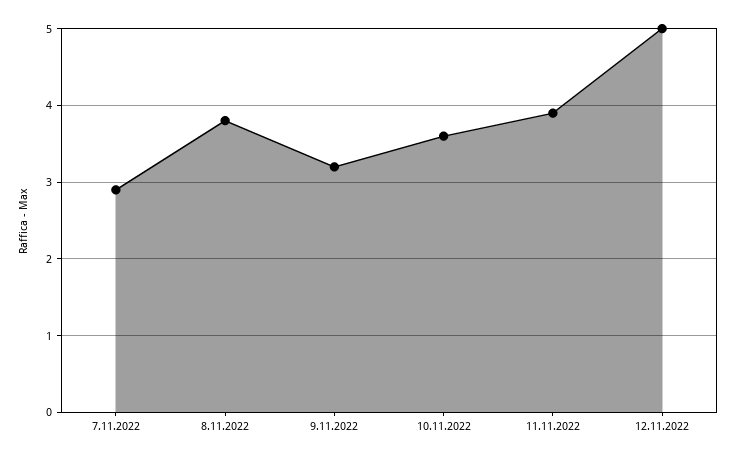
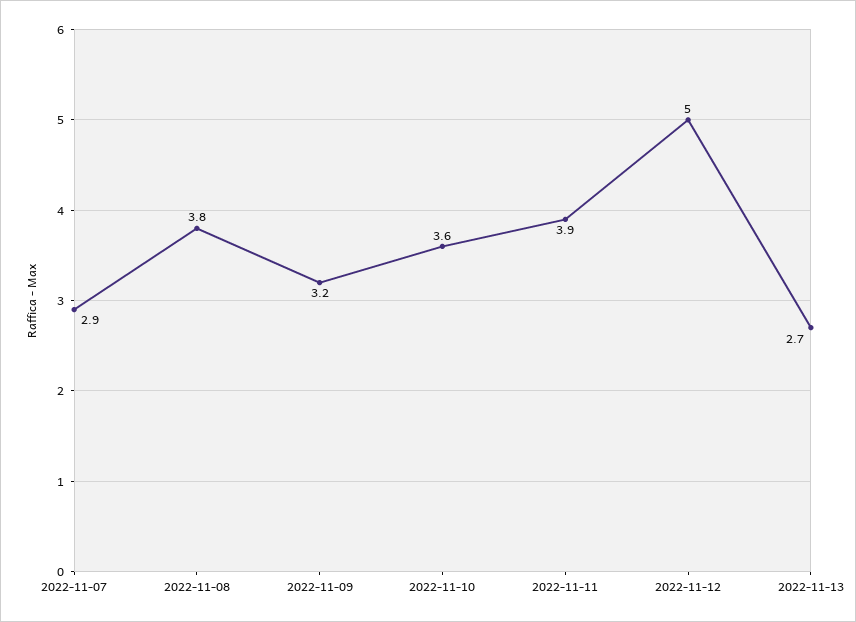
2022-11-13: none -> 2.7

